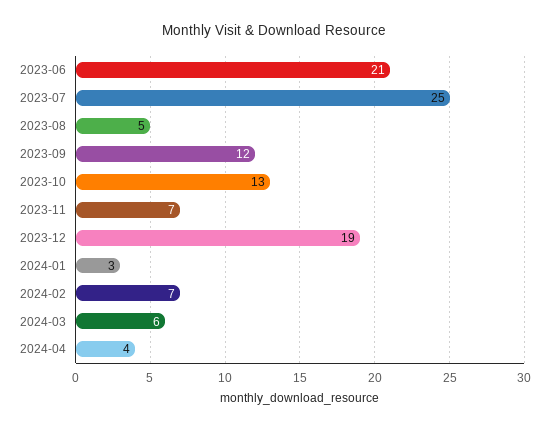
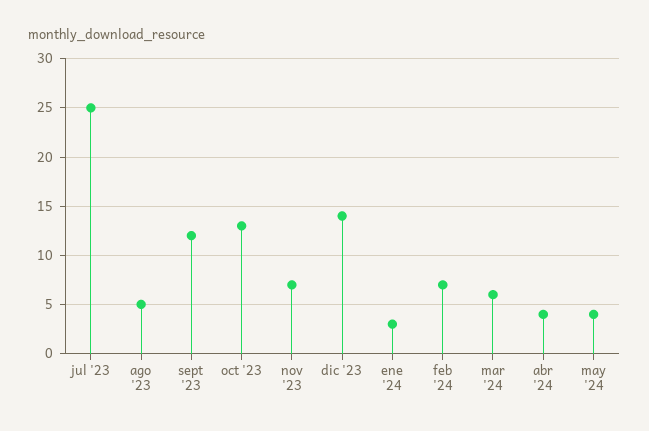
2023-06: 21 -> none
2023-12: 19 -> 14
may '24: none -> 4

